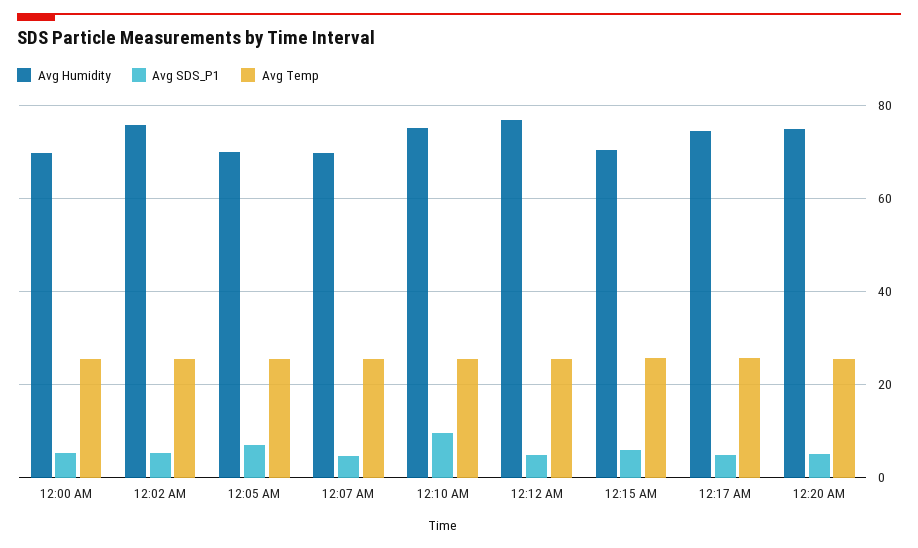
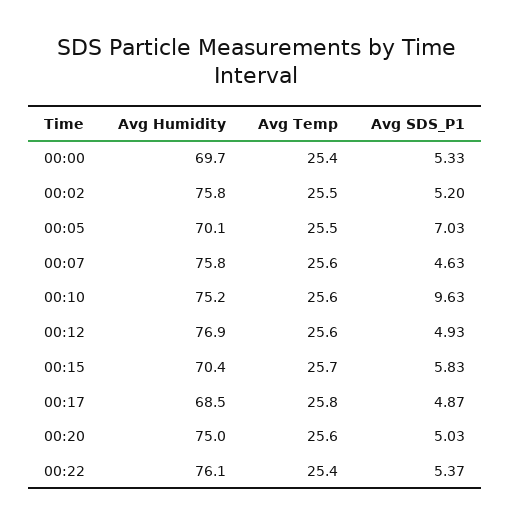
Avg Humidity, 12:07 AM: 70 -> 75.8
Avg Humidity, 12:17 AM: 74 -> 68.5
Avg Humidity, 00:22: none -> 76.1
Avg Temp, 00:22: none -> 25.4
Avg SDS_P1, 00:22: none -> 5.37

